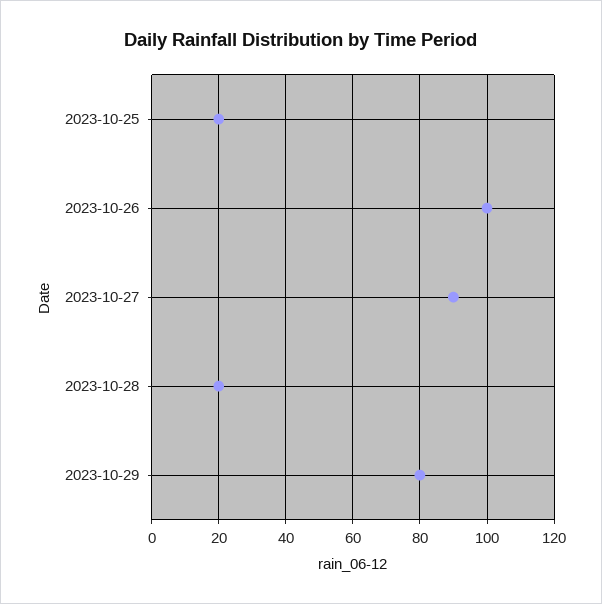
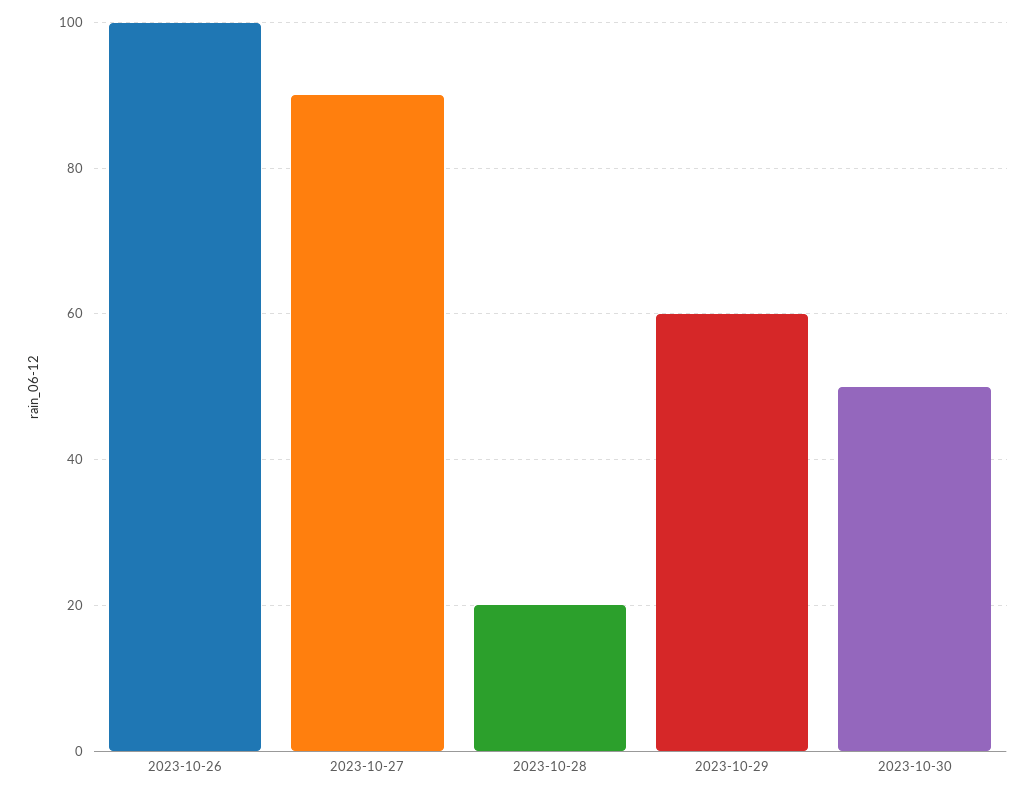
2023-10-25: 20 -> none
2023-10-29: 80 -> 60
2023-10-30: none -> 50

